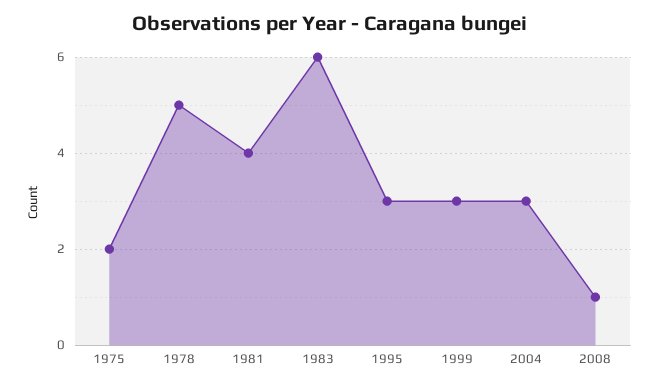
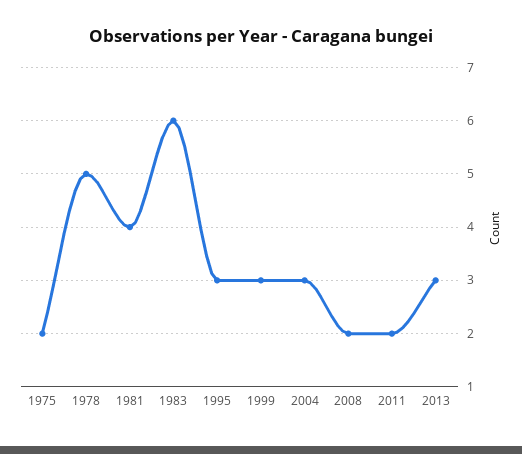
2008: 1 -> 2
2011: none -> 2
2013: none -> 3

